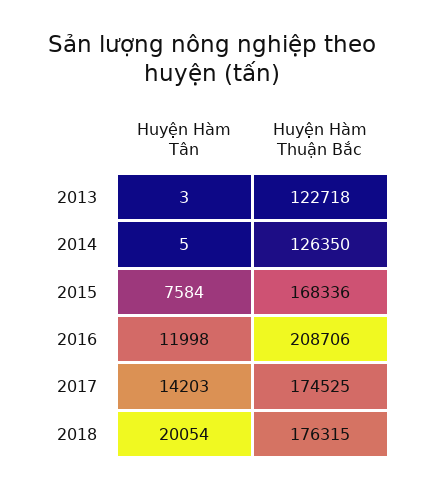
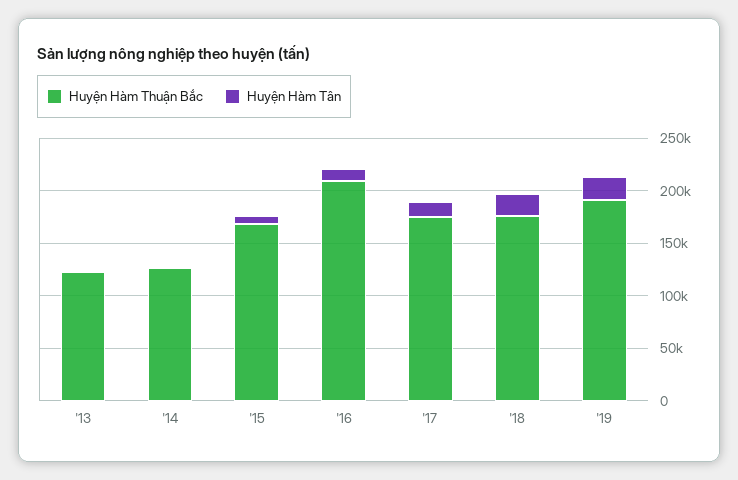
Huyện Hàm Thuận Bắc, '19: none -> 190000
Huyện Hàm Tân, '19: none -> 20000

